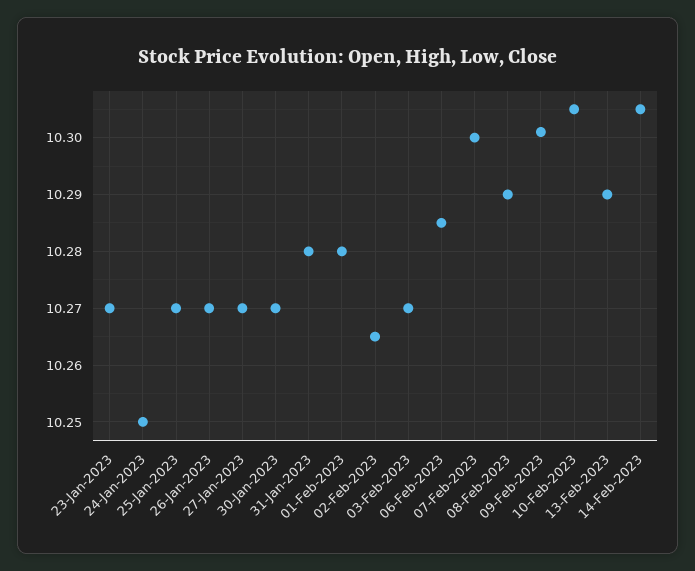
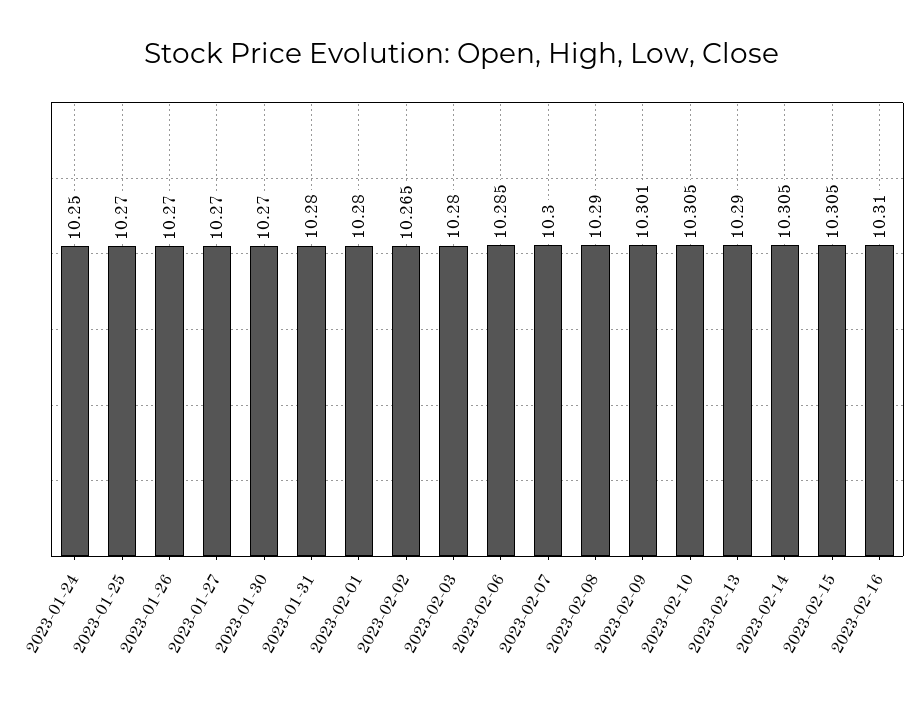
23-Jan-2023: 10.27 -> none
03-Feb-2023: 10.27 -> 10.28
2023-02-15: none -> 10.305
2023-02-16: none -> 10.31

